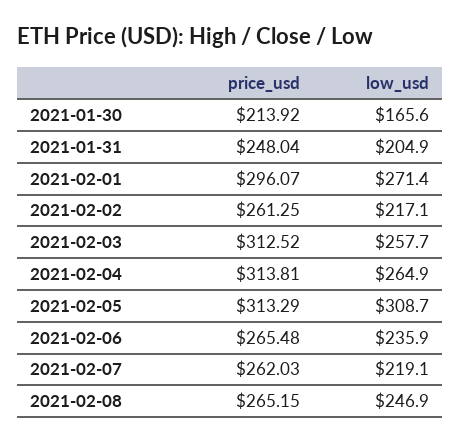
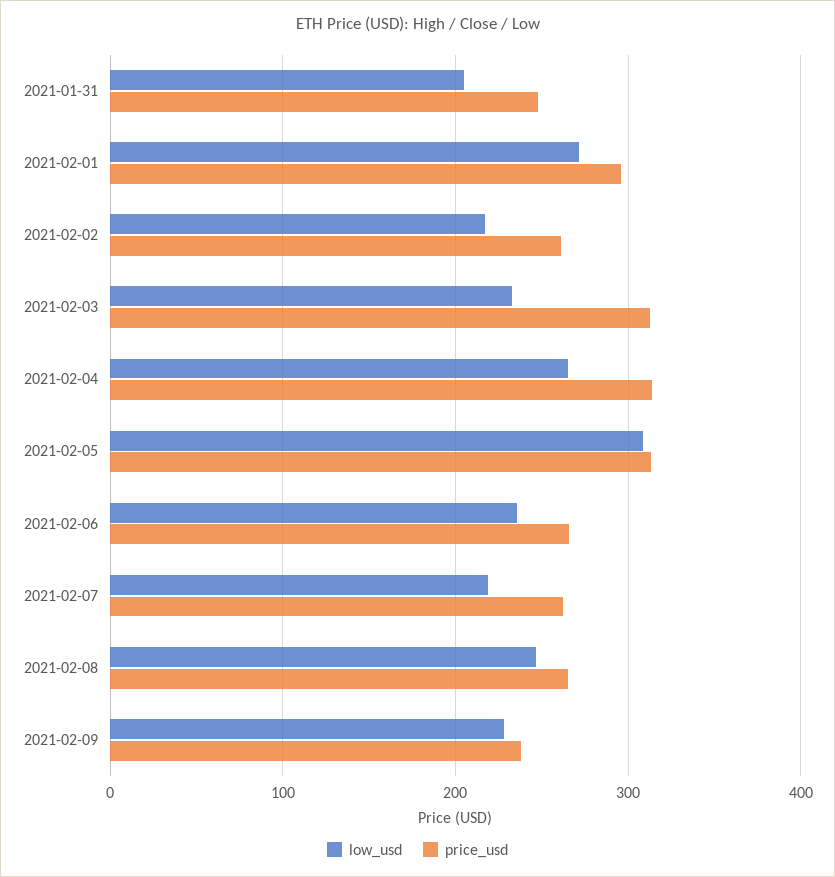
price_usd, 2021-01-30: 213.92 -> none
low_usd, 2021-01-30: 165.6 -> none
low_usd, 2021-02-03: 257.7 -> 230
low_usd, 2021-02-09: none -> 230
price_usd, 2021-02-09: none -> 240

